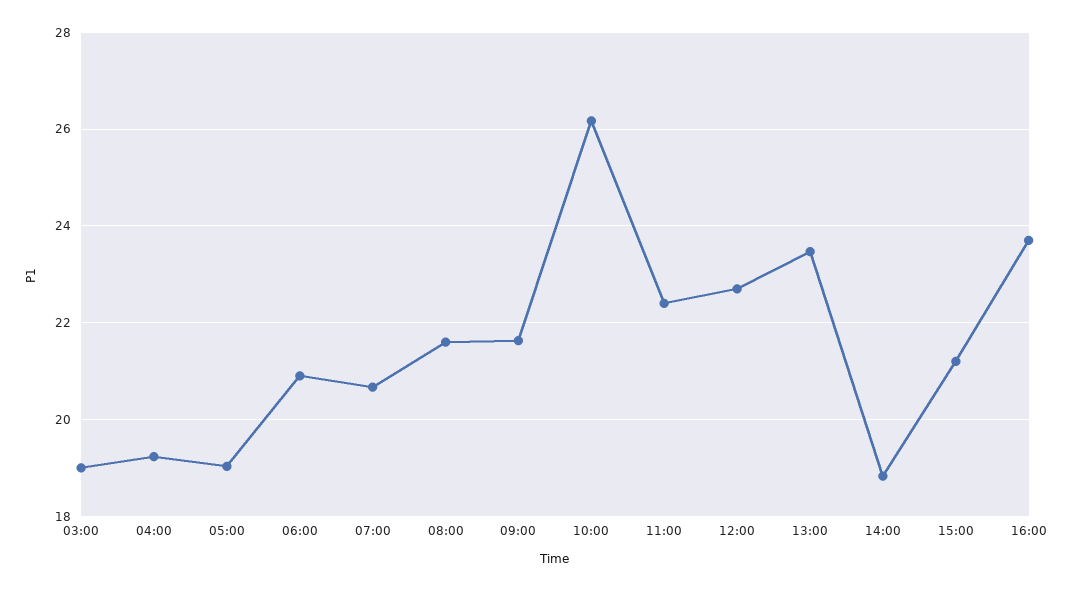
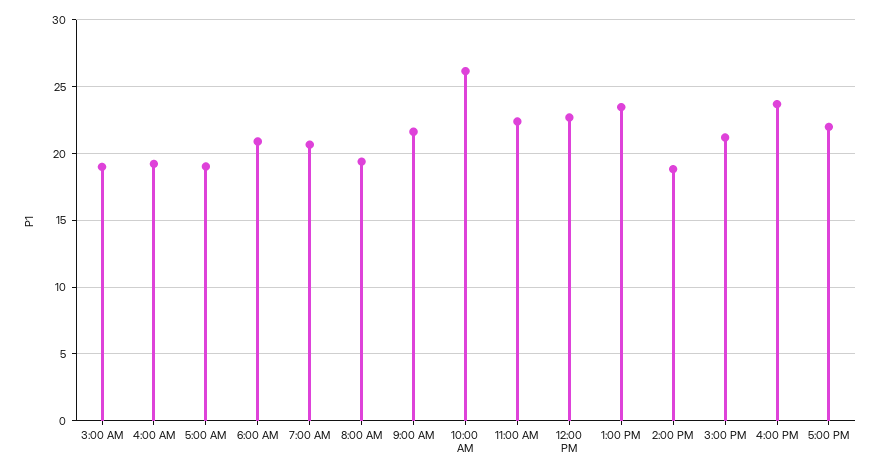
08:00: 21.6 -> 19.5
5:00 PM: none -> 22

